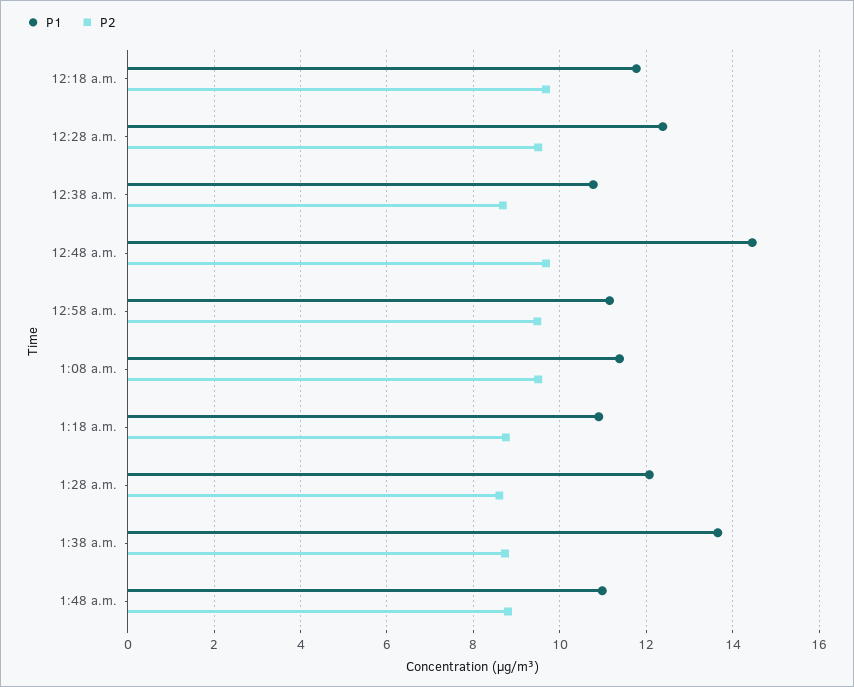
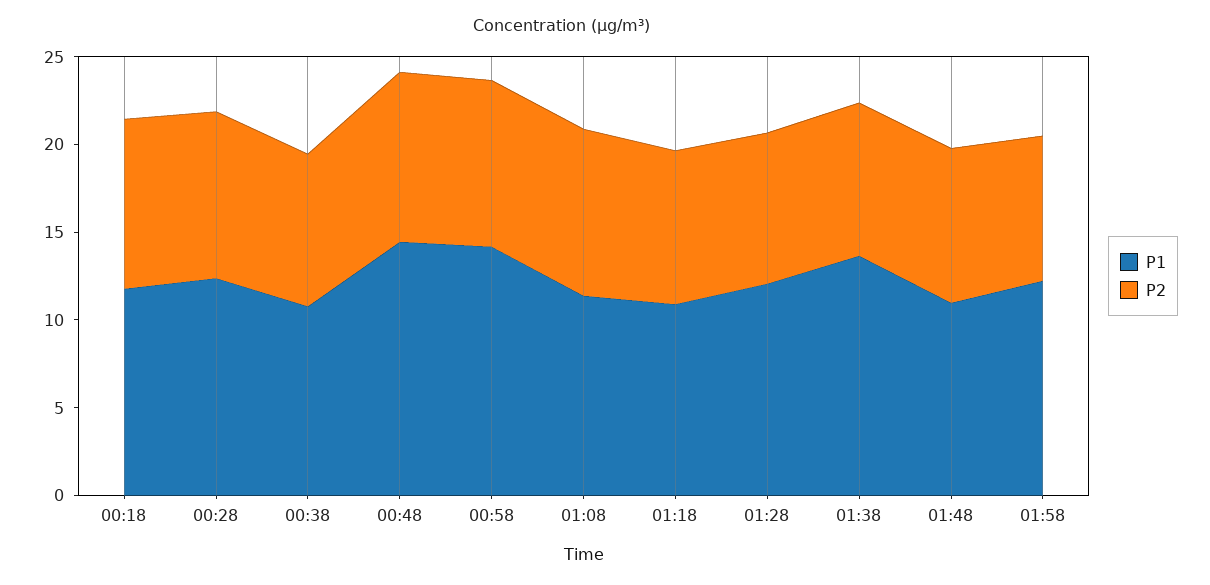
P1, 12:58 a.m.: 11.2 -> 14
P1, 01:58: none -> 12
P2, 01:58: none -> 8

